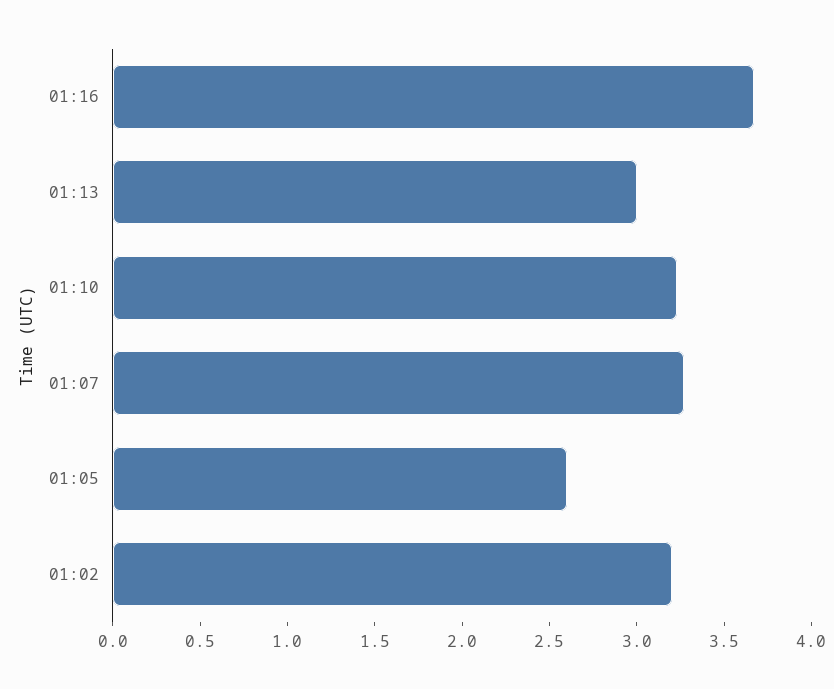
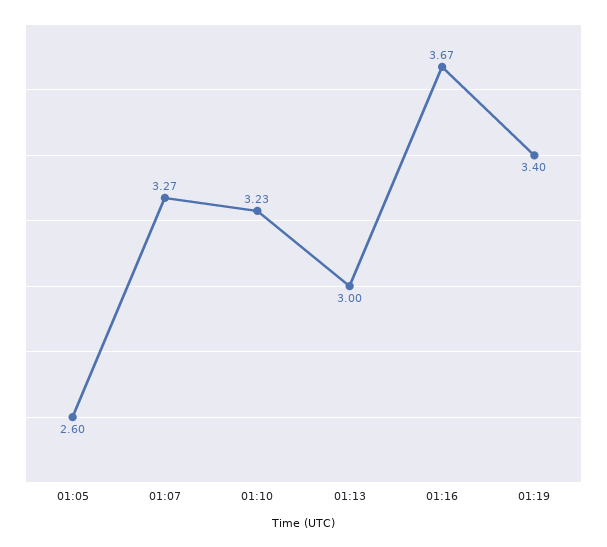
01:02: 3.2 -> none
01:19: none -> 3.4

